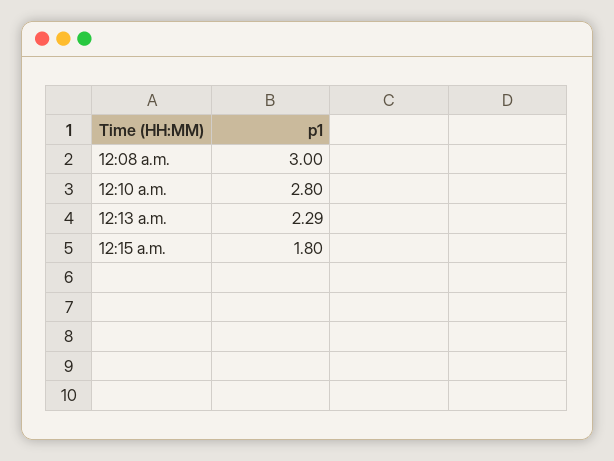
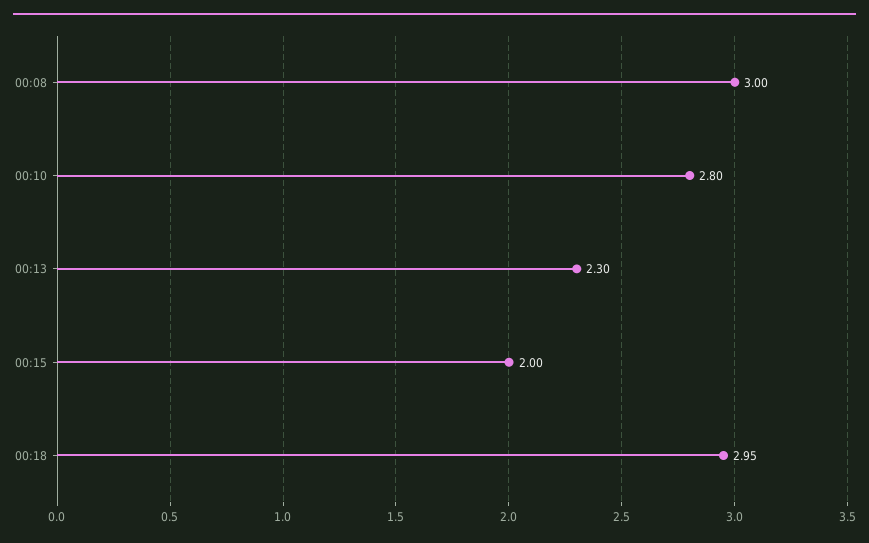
12:13 a.m.: 2.29 -> 2.3
12:15 a.m.: 1.8 -> 2
00:18: none -> 2.95

